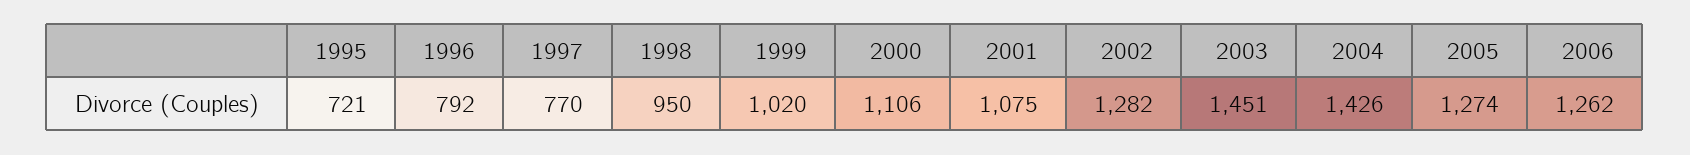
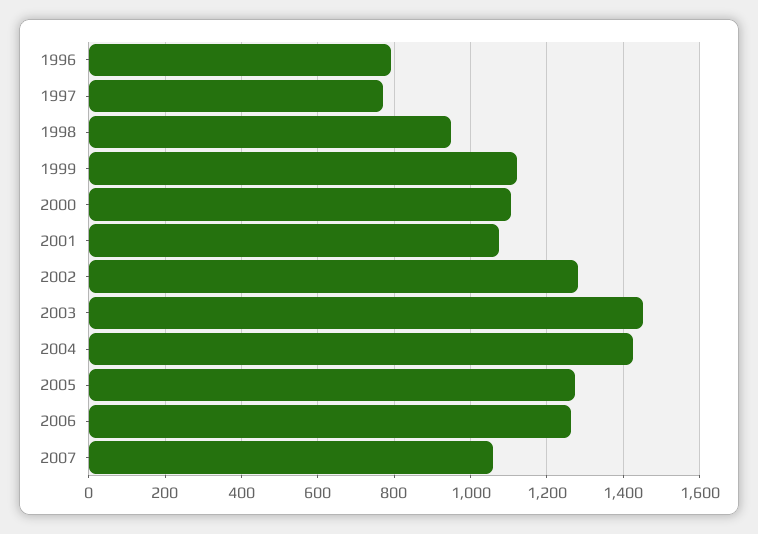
1995: 721 -> none
1999: 1020 -> 1120
2007: none -> 1060

